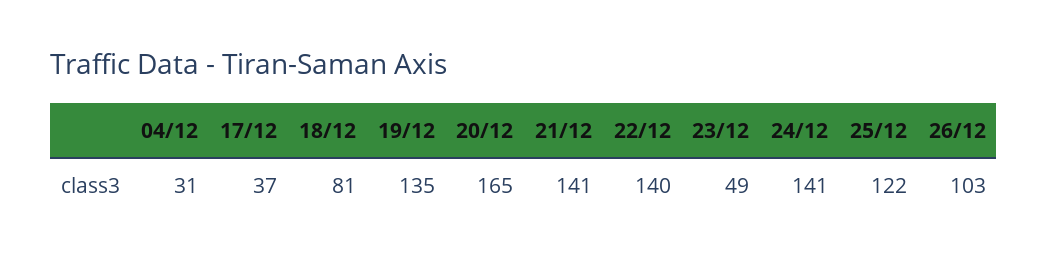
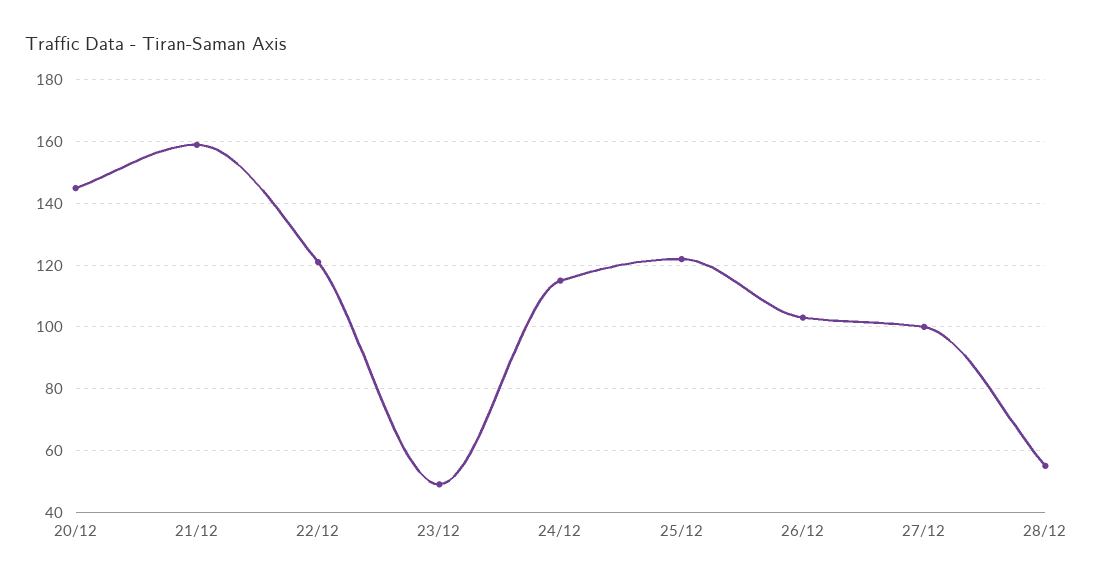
04/12: 31 -> none
17/12: 37 -> none
18/12: 81 -> none
19/12: 135 -> none
20/12: 165 -> 145
21/12: 141 -> 160
22/12: 140 -> 120
24/12: 141 -> 115
27/12: none -> 100
28/12: none -> 55

